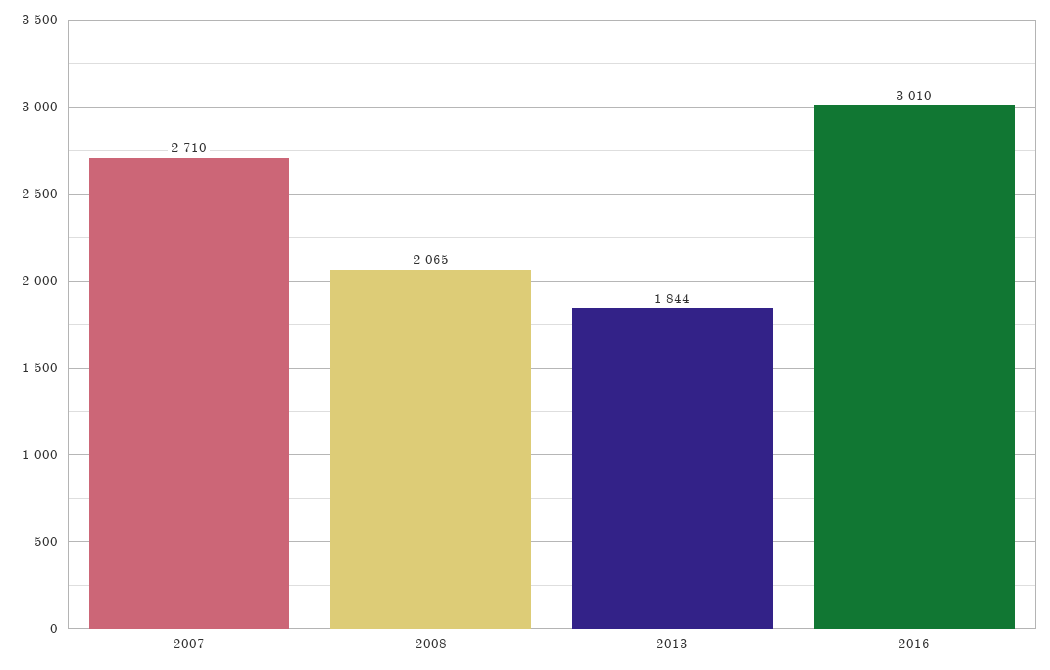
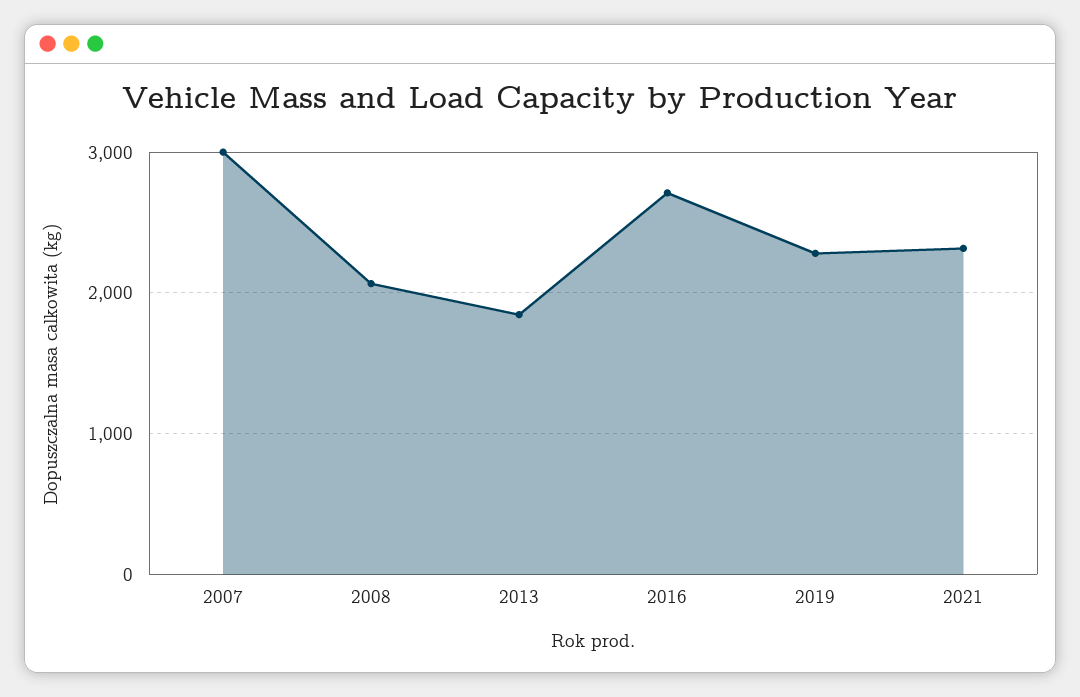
2007: 2710 -> 3000
2016: 3010 -> 2700
2019: none -> 2300
2021: none -> 2300

